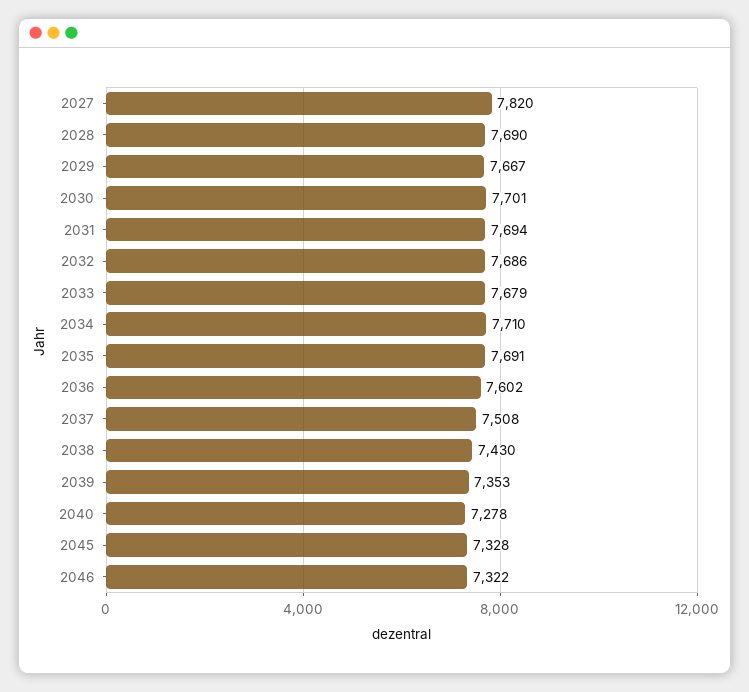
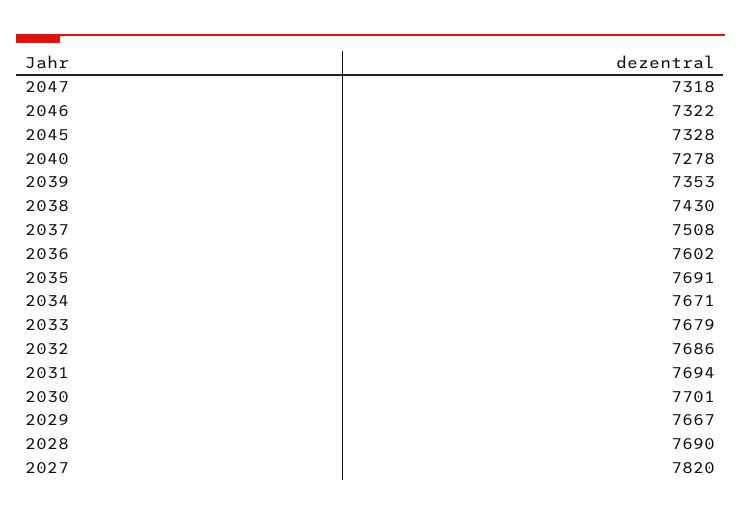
2034: 7710 -> 7671
2047: none -> 7318

